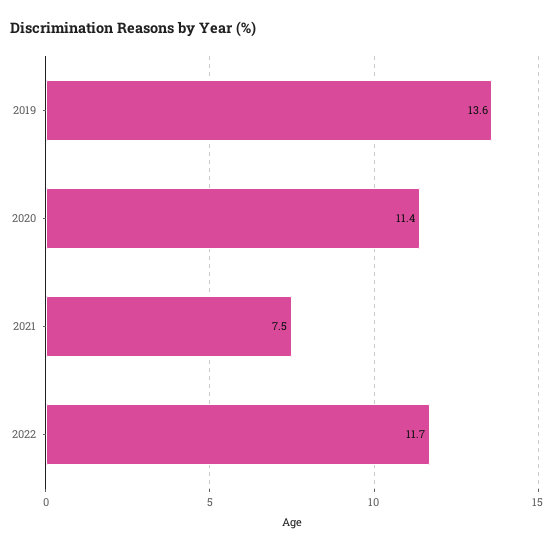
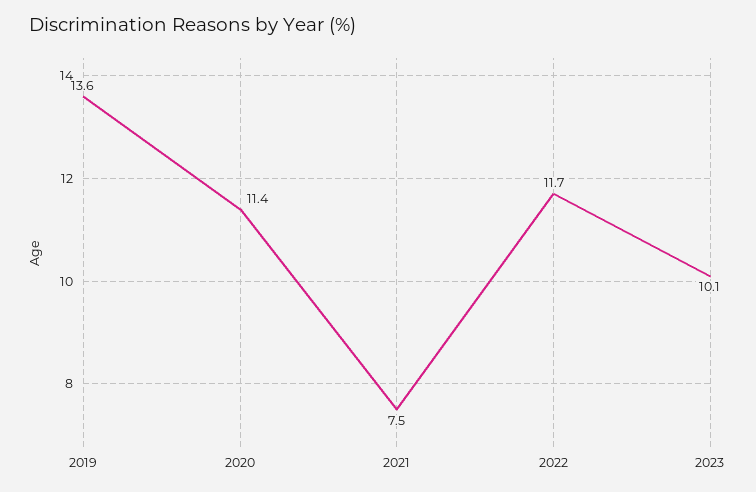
2023: none -> 10.1

